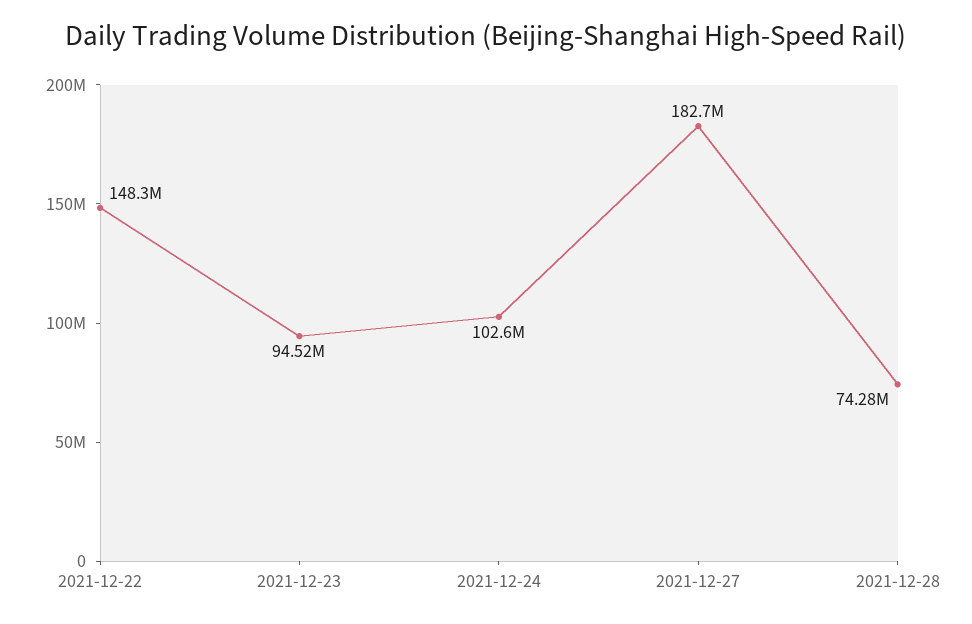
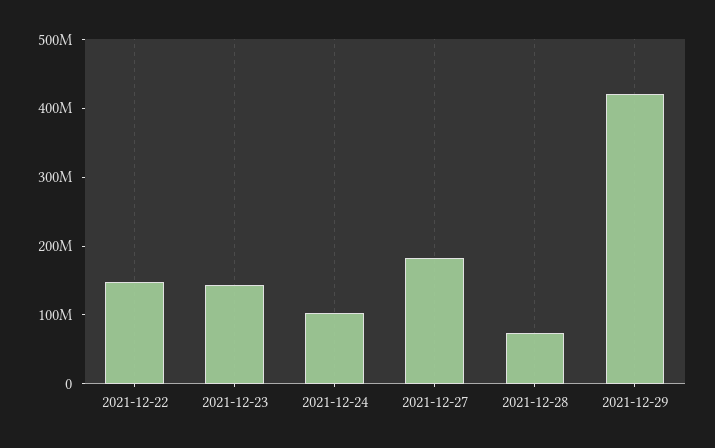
2021-12-23: 94520000 -> 140000000
2021-12-29: none -> 420000000

